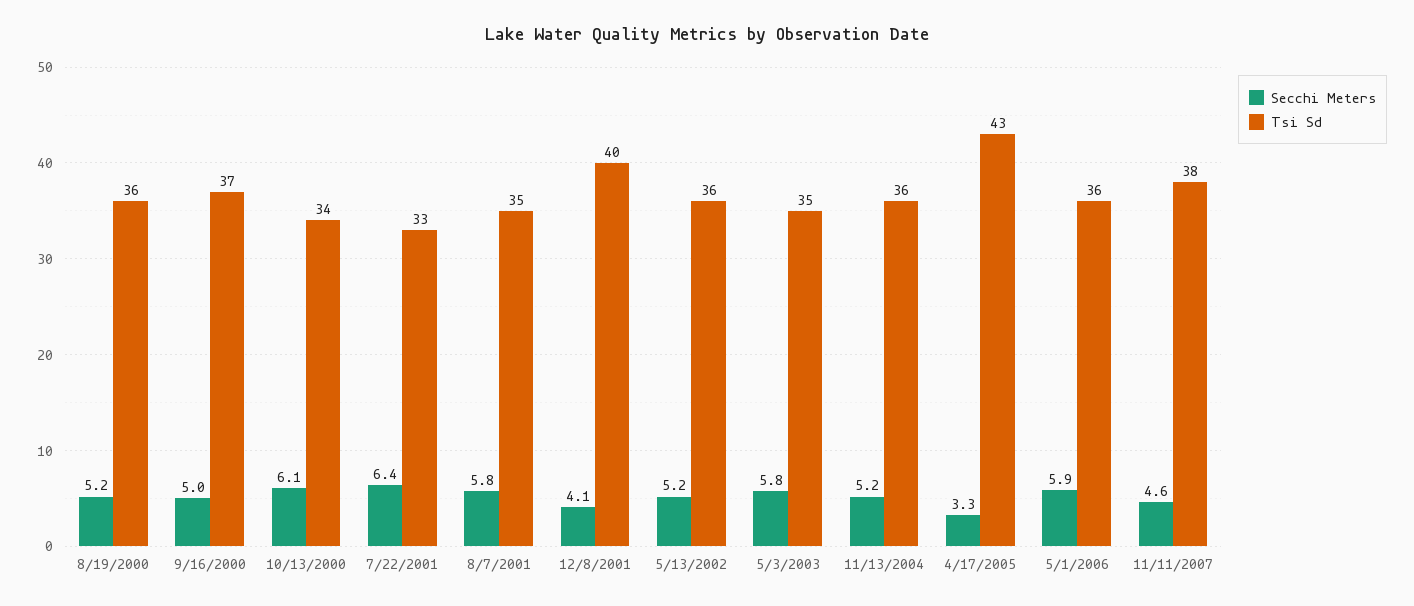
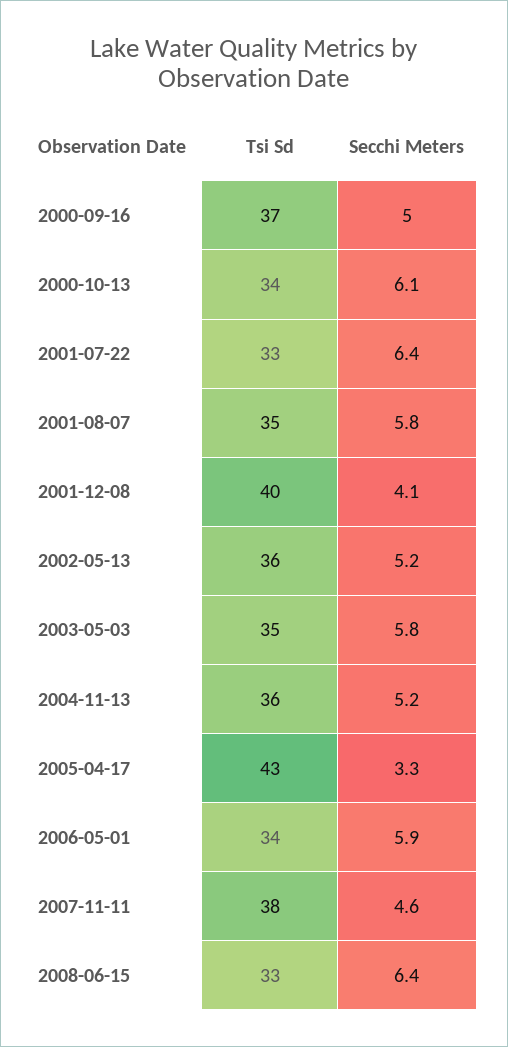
Secchi Meters, 8/19/2000: 5.2 -> none
Tsi Sd, 8/19/2000: 36 -> none
Tsi Sd, 5/1/2006: 36 -> 34
Tsi Sd, 2008-06-15: none -> 33
Secchi Meters, 2008-06-15: none -> 6.4

